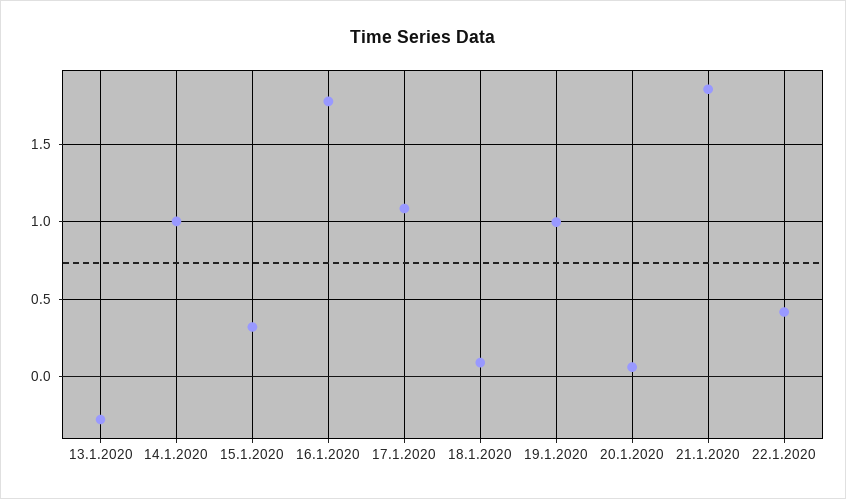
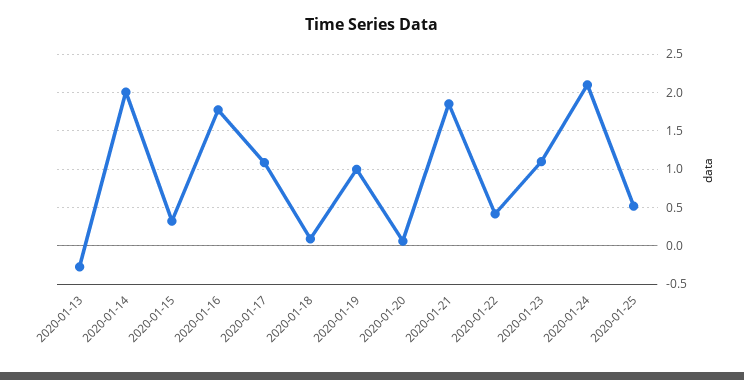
14.1.2020: 1 -> 2
2020-01-23: none -> 1.1
2020-01-24: none -> 2.1
2020-01-25: none -> 0.5

